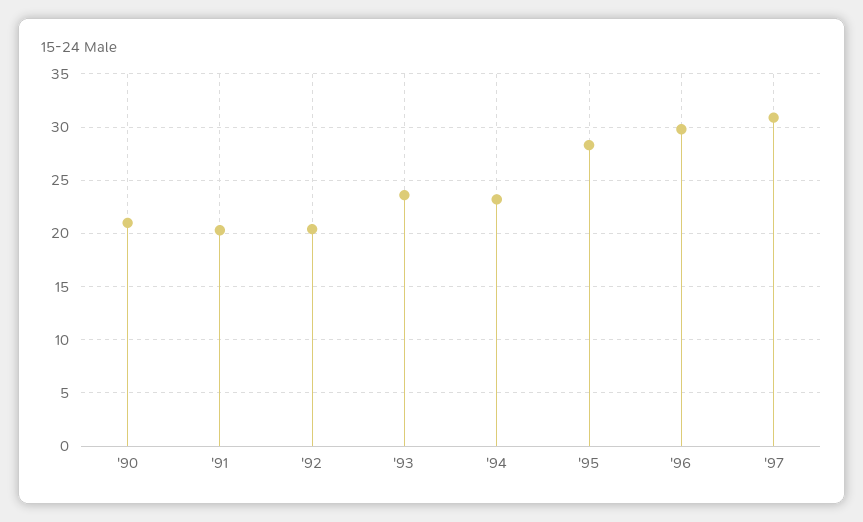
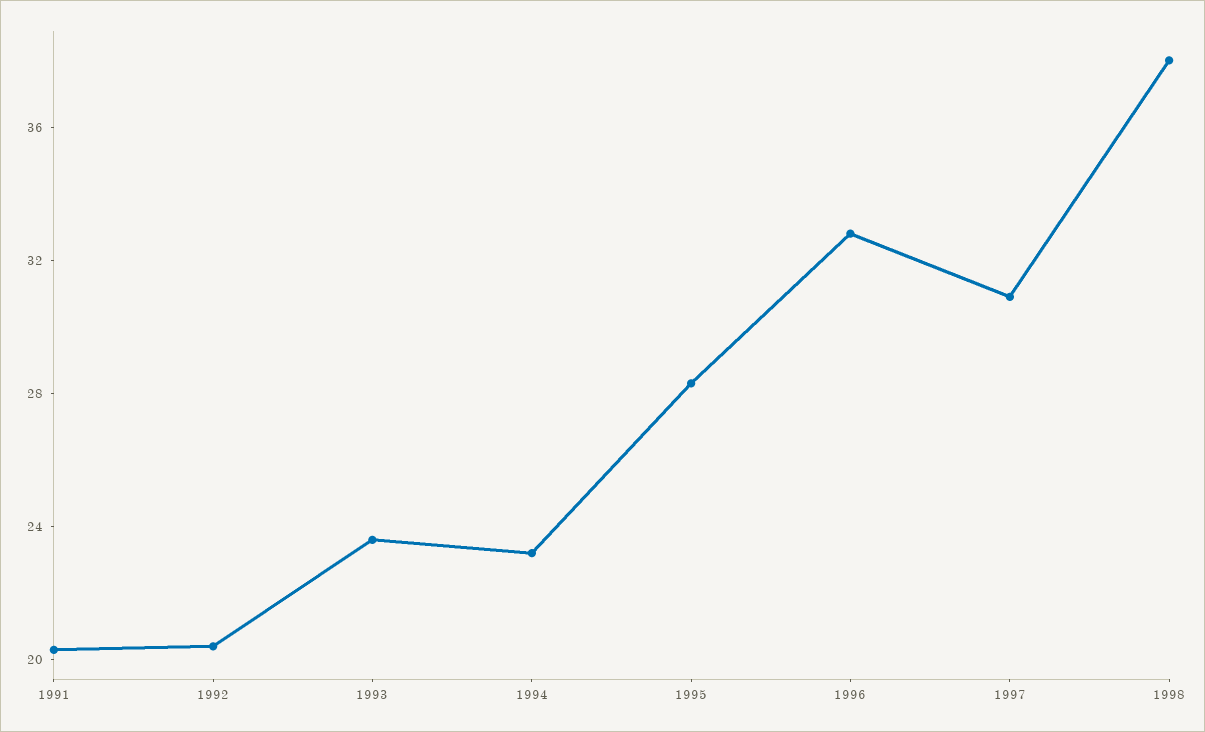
'90: 21 -> none
'96: 30 -> 33
1998: none -> 38

